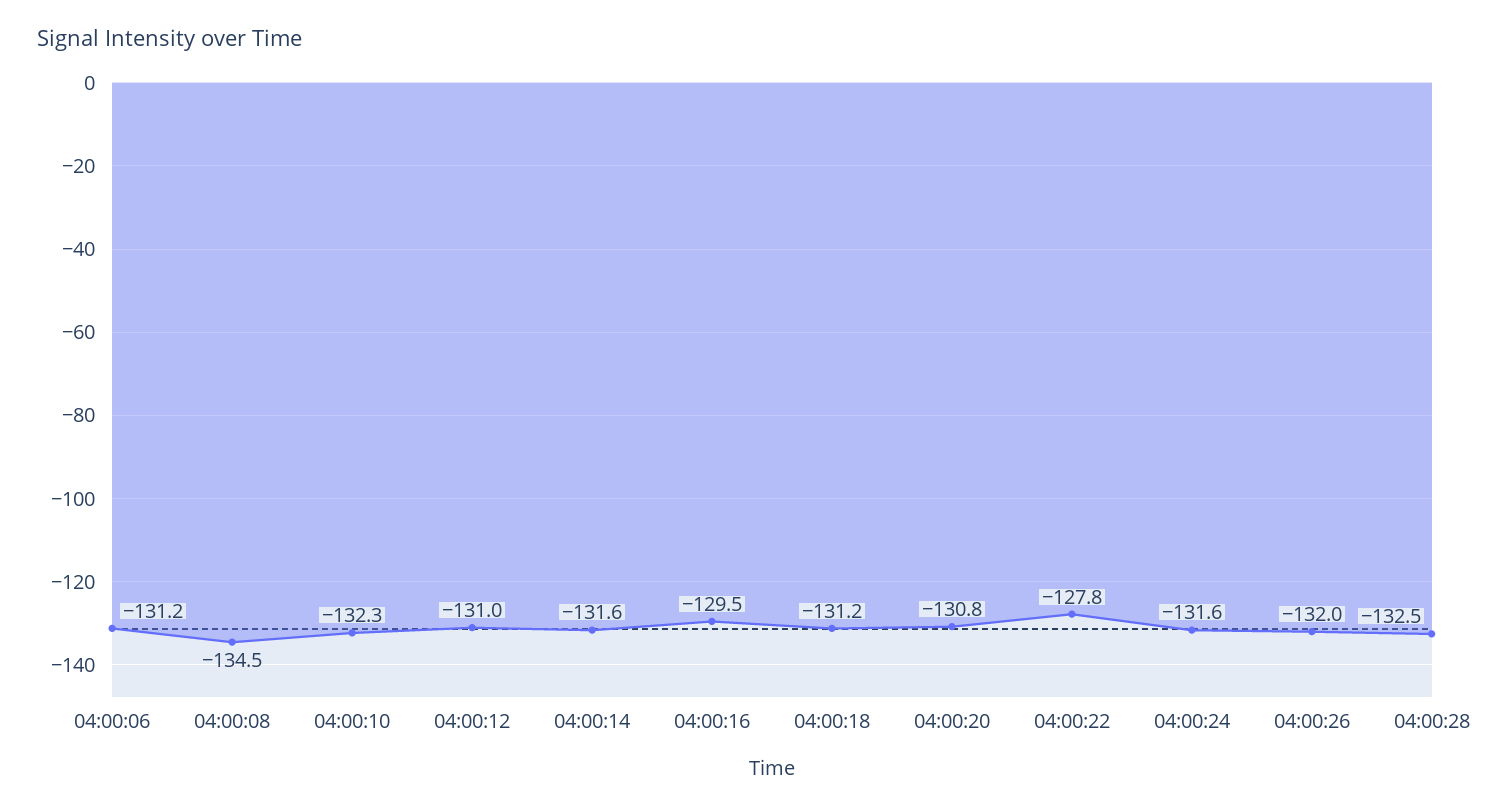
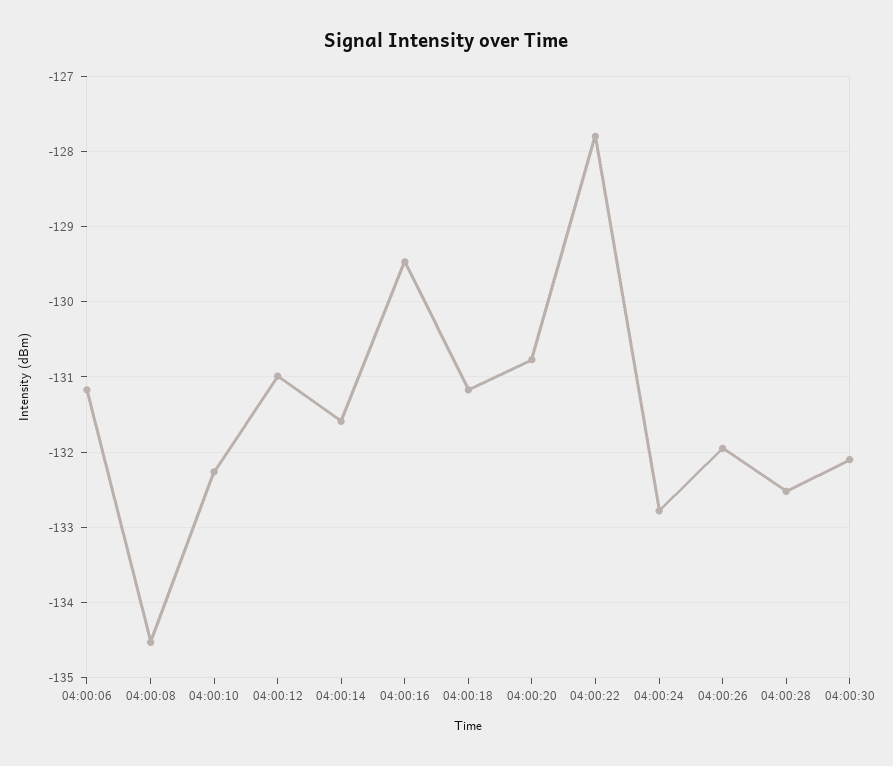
04:00:24: -131.6 -> -132.8
04:00:30: none -> -132.1

